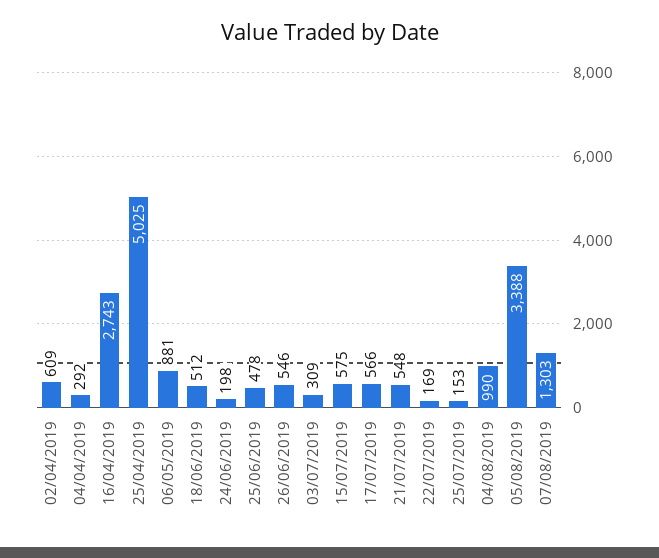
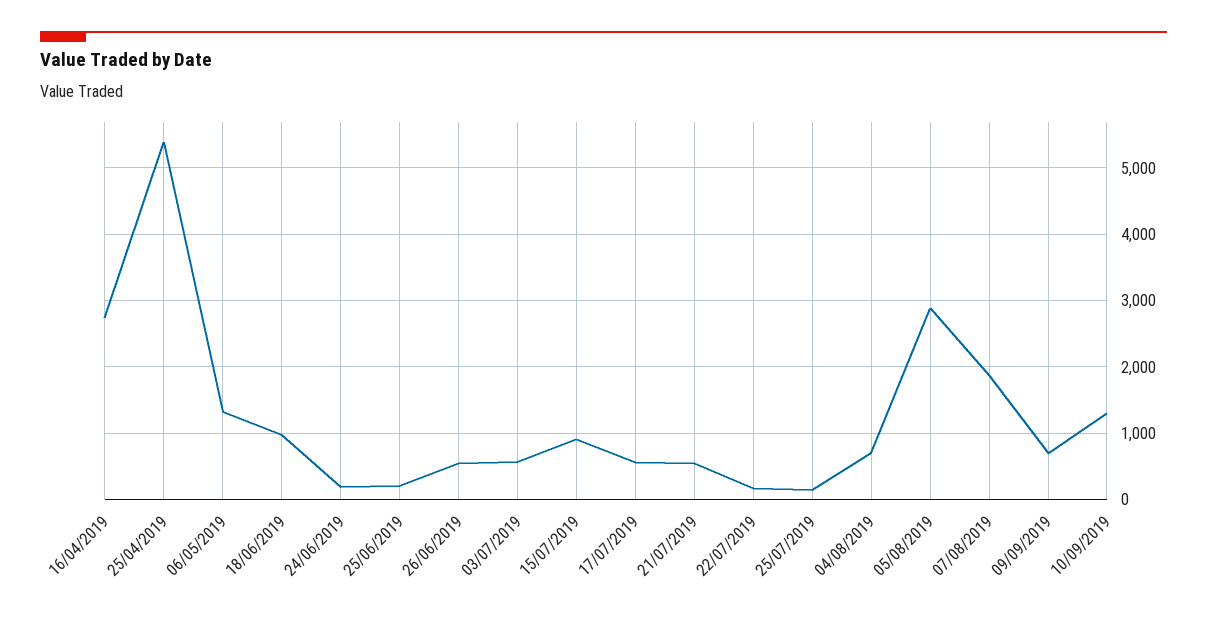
02/04/2019: 609 -> none
04/04/2019: 292 -> none
25/04/2019: 5025 -> 5400
06/05/2019: 881 -> 1300
18/06/2019: 512 -> 1000
25/06/2019: 478 -> 200
03/07/2019: 309 -> 600
15/07/2019: 575 -> 900
04/08/2019: 990 -> 700
05/08/2019: 3388 -> 2900
07/08/2019: 1303 -> 1900
09/09/2019: none -> 700
10/09/2019: none -> 1300

